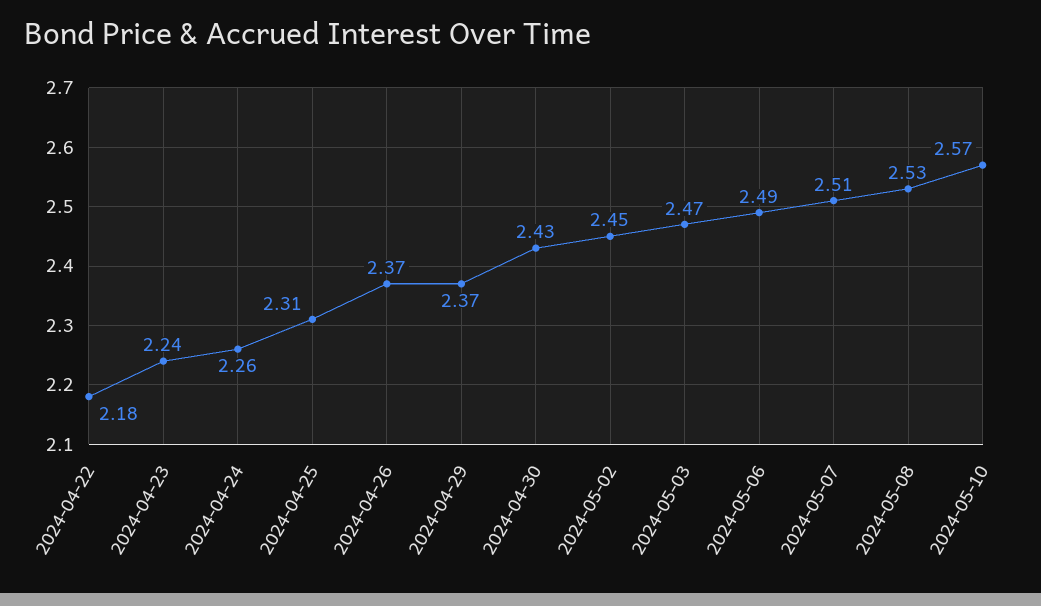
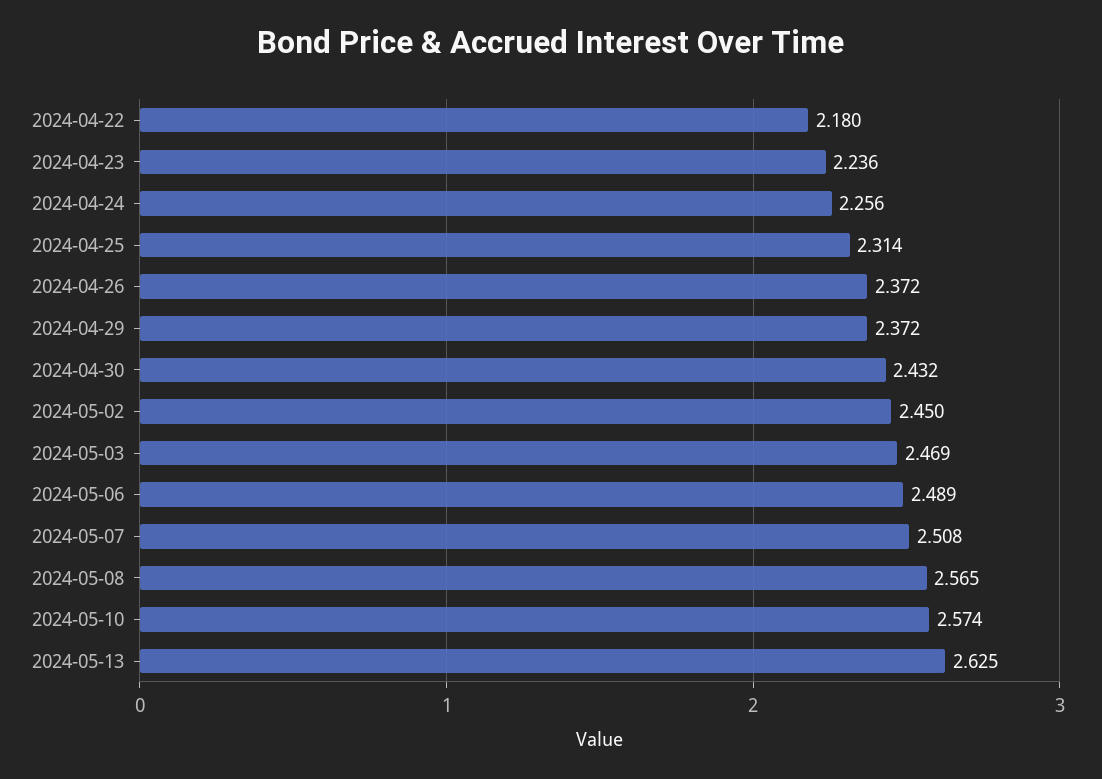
2024-05-08: 2.53 -> 2.565
2024-05-13: none -> 2.625

